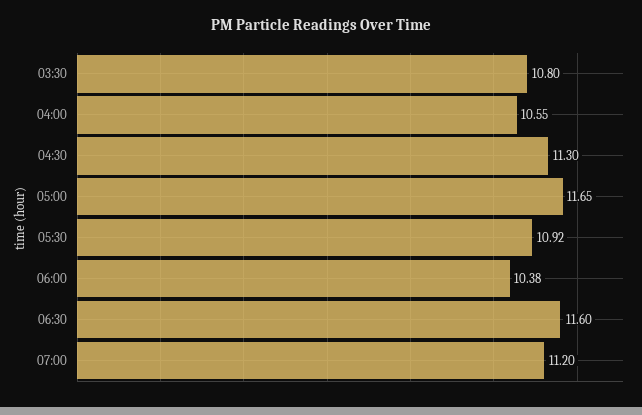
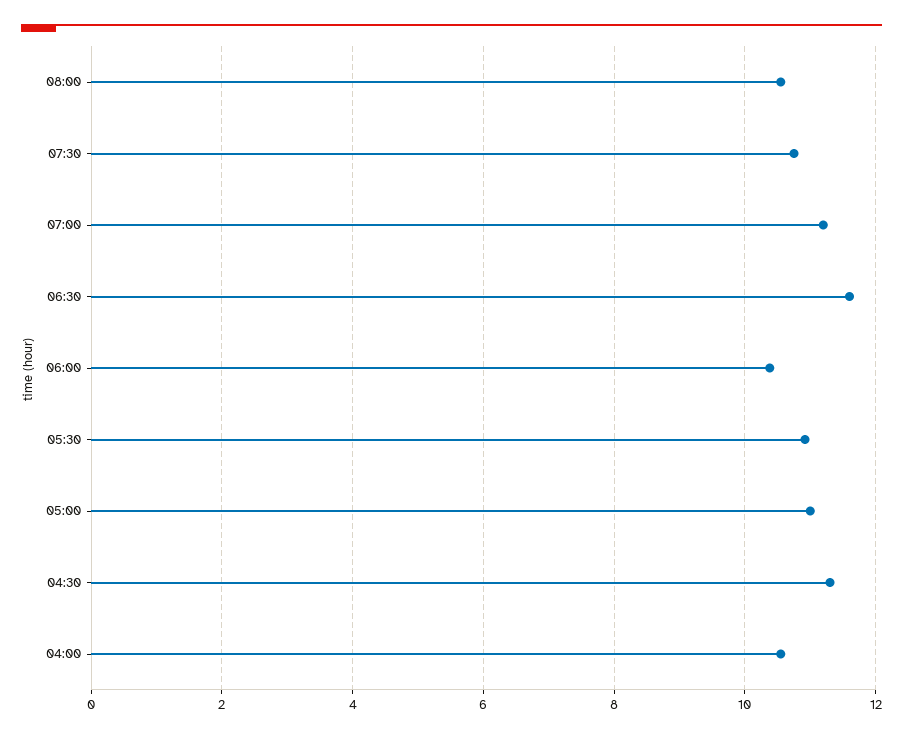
03:30: 10.8 -> none
05:00: 11.65 -> 11
08:00: none -> 10.6
07:30: none -> 10.8

